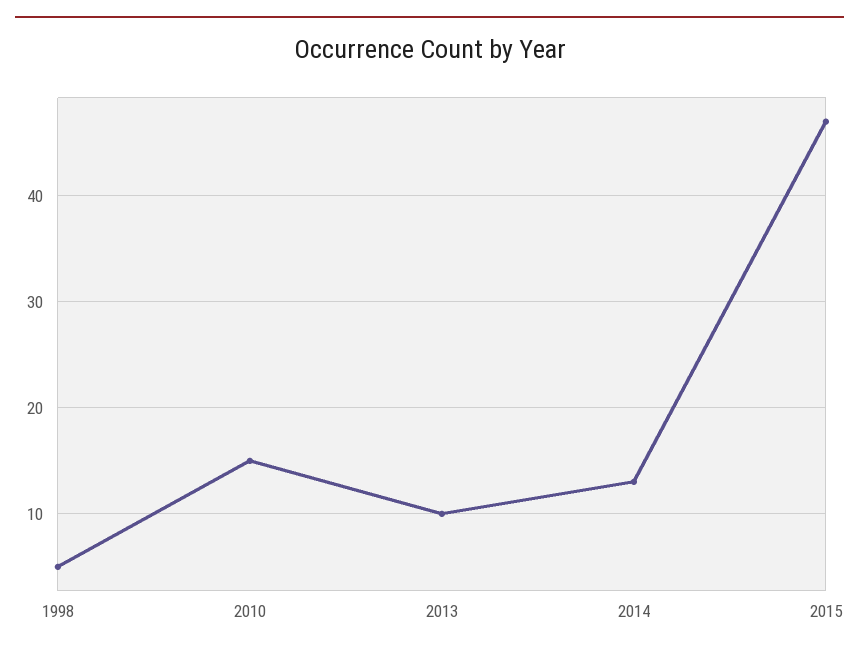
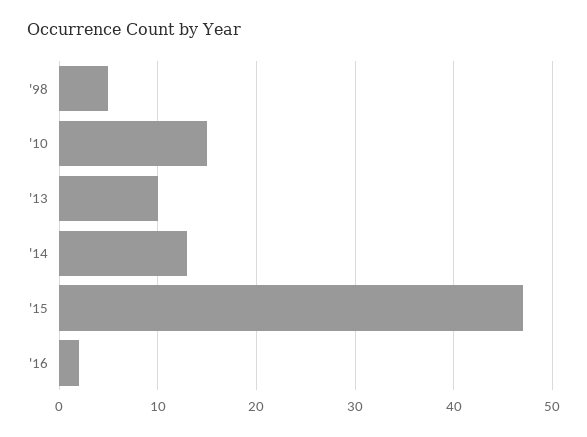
'16: none -> 2

